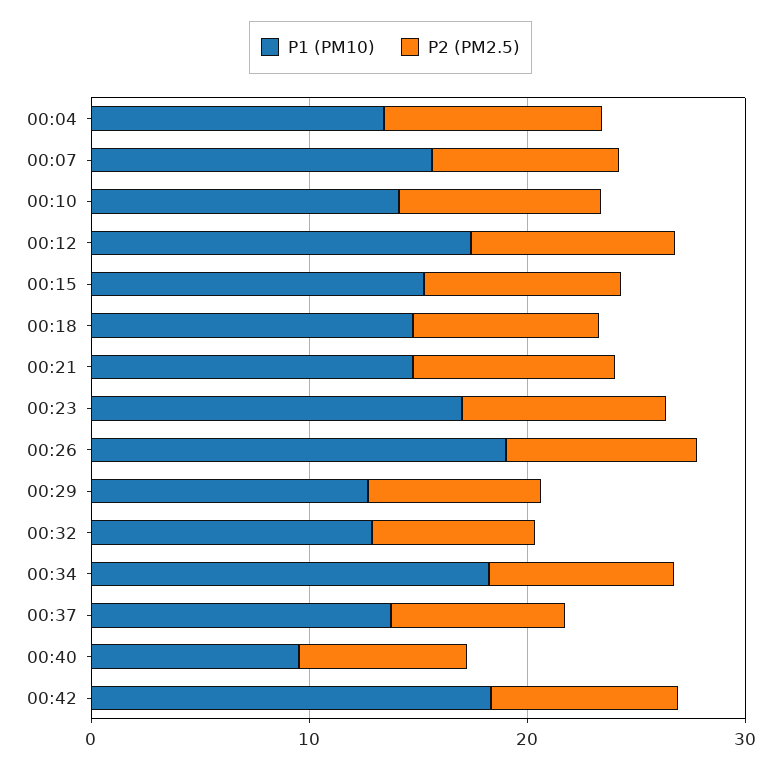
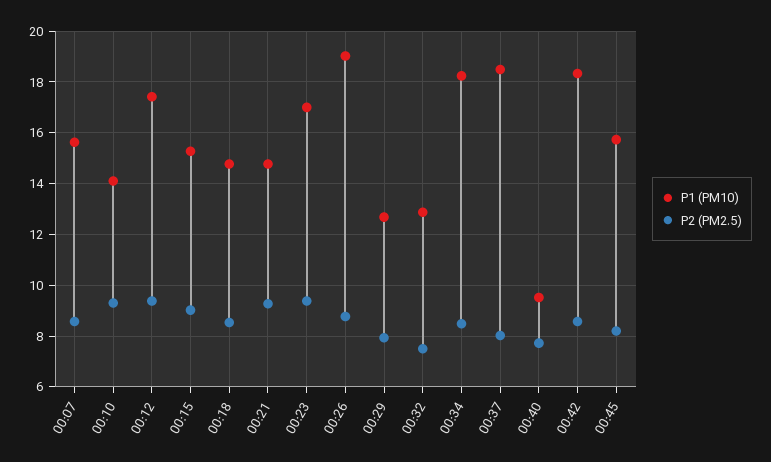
P1 (PM10), 00:04: 14 -> none
P2 (PM2.5), 00:04: 10 -> none
P1 (PM10), 00:37: 14 -> 18.5
P1 (PM10), 00:45: none -> 15.75
P2 (PM2.5), 00:45: none -> 8.25

